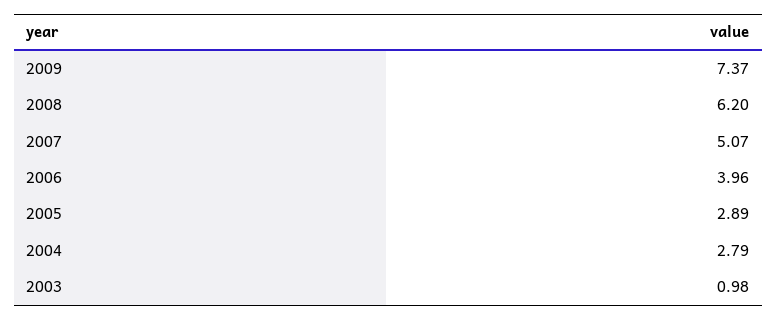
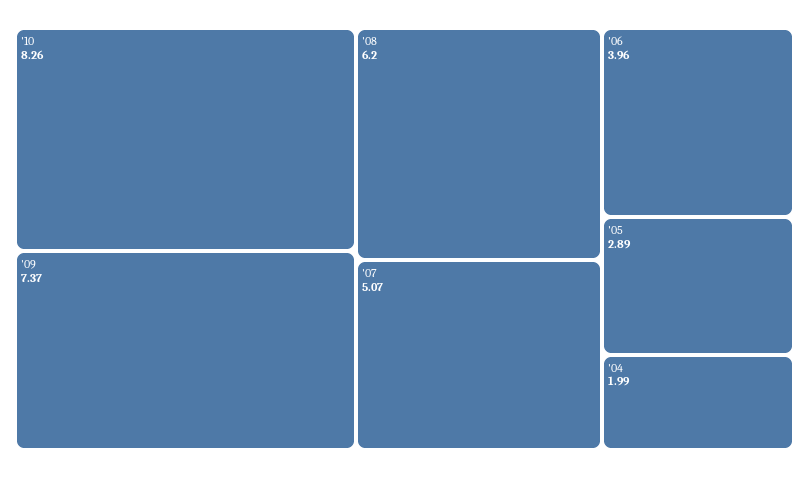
2004: 2.79 -> 1.99
2003: 0.98 -> none
'10: none -> 8.26

